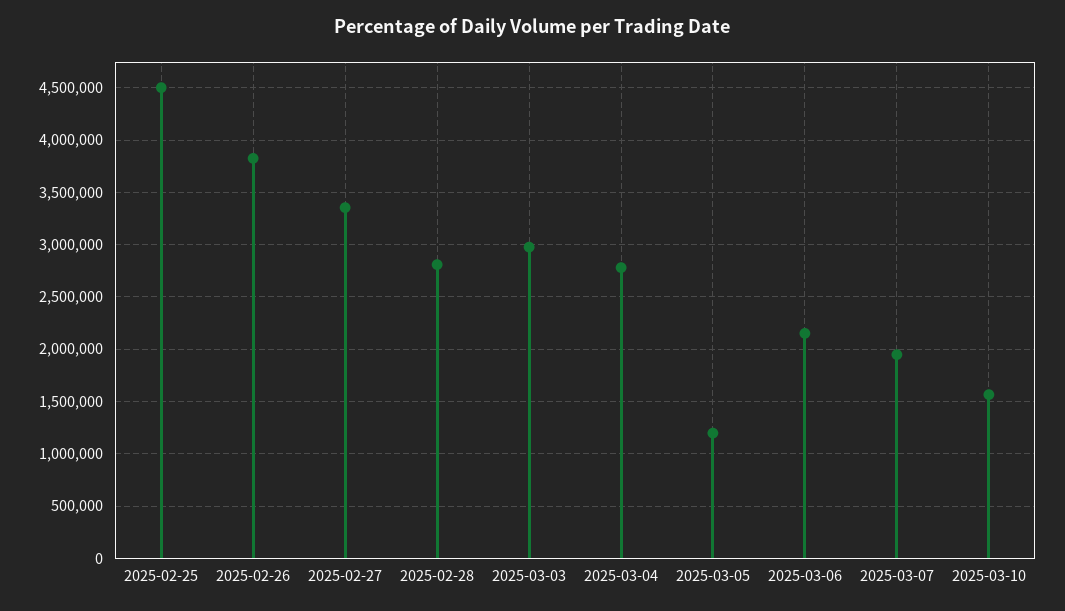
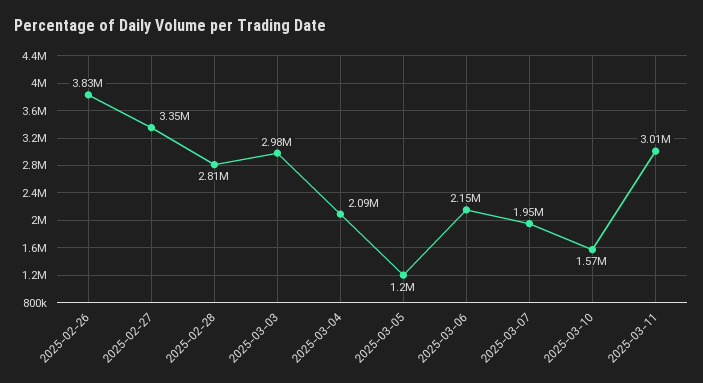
2025-02-25: 4500000 -> none
2025-03-04: 2800000 -> 2090000
2025-03-11: none -> 3010000

